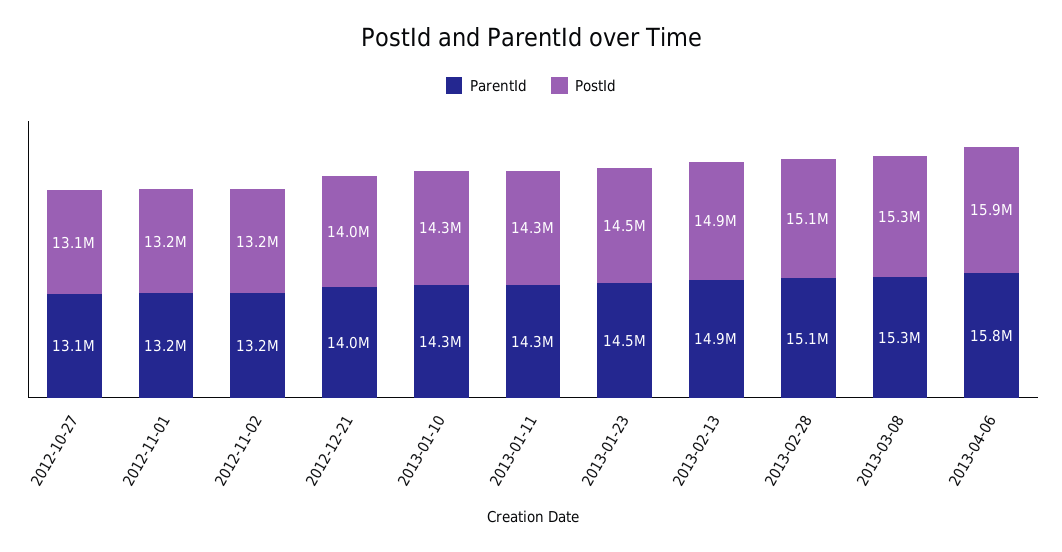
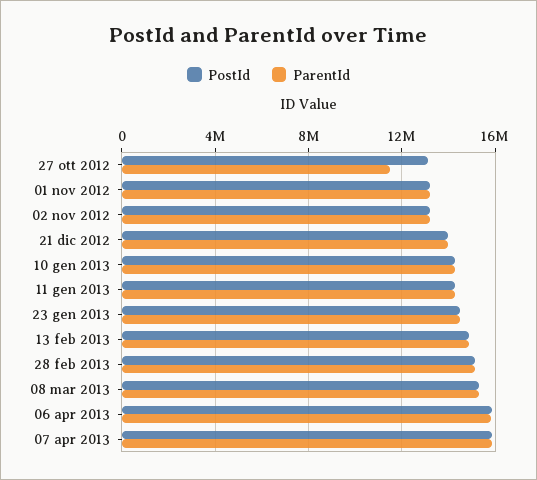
ParentId, 2012-10-27: 13100000 -> 11500000
PostId, 07 apr 2013: none -> 16000000
ParentId, 07 apr 2013: none -> 16000000

